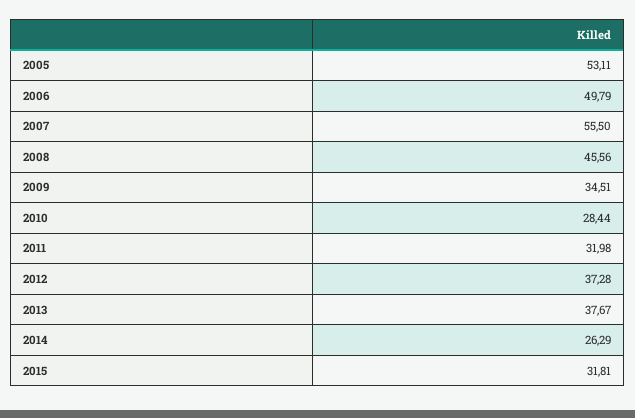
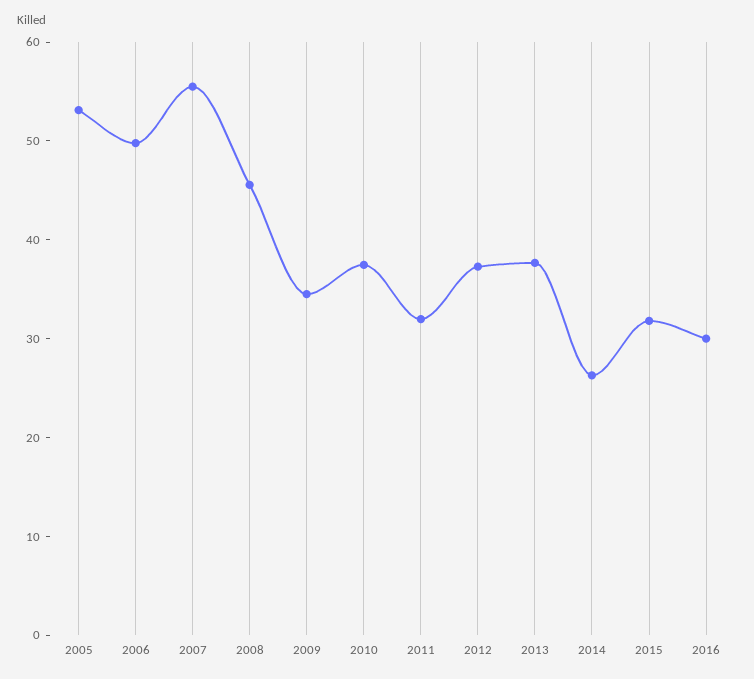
2010: 28.44 -> 38
2016: none -> 30

